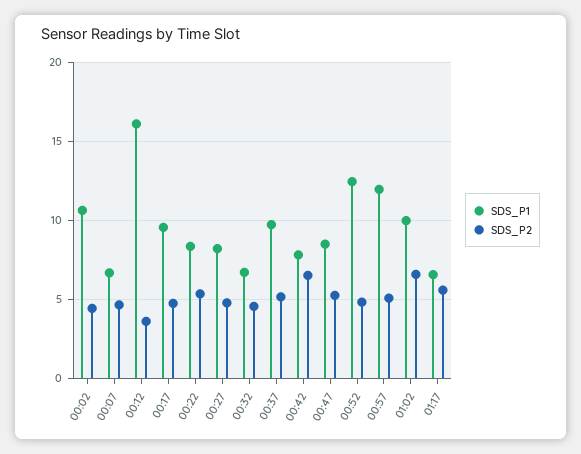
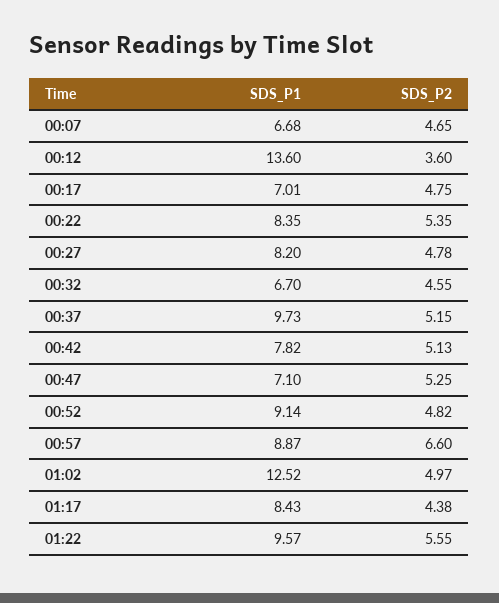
SDS_P1, 00:02: 10.5 -> none
SDS_P2, 00:02: 4.5 -> none
SDS_P1, 00:12: 16 -> 13.6
SDS_P1, 00:17: 9.5 -> 7.01
SDS_P2, 00:42: 6.5 -> 5.13
SDS_P1, 00:47: 8.5 -> 7.1
SDS_P1, 00:52: 12.5 -> 9.14
SDS_P1, 00:57: 12 -> 8.87
SDS_P2, 00:57: 5 -> 6.6
SDS_P1, 01:02: 10 -> 12.52
SDS_P2, 01:02: 6.5 -> 4.97
SDS_P1, 01:17: 6.5 -> 8.43
SDS_P2, 01:17: 5.5 -> 4.38
SDS_P1, 01:22: none -> 9.57
SDS_P2, 01:22: none -> 5.55

